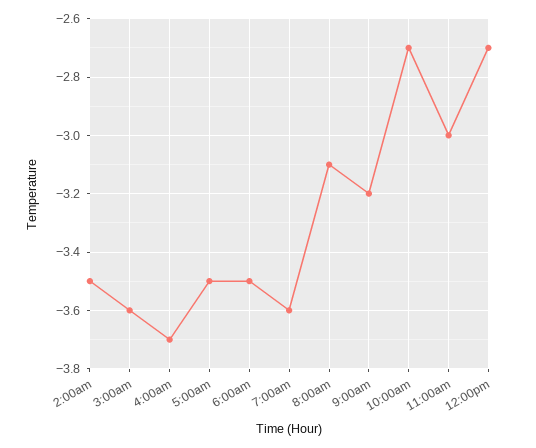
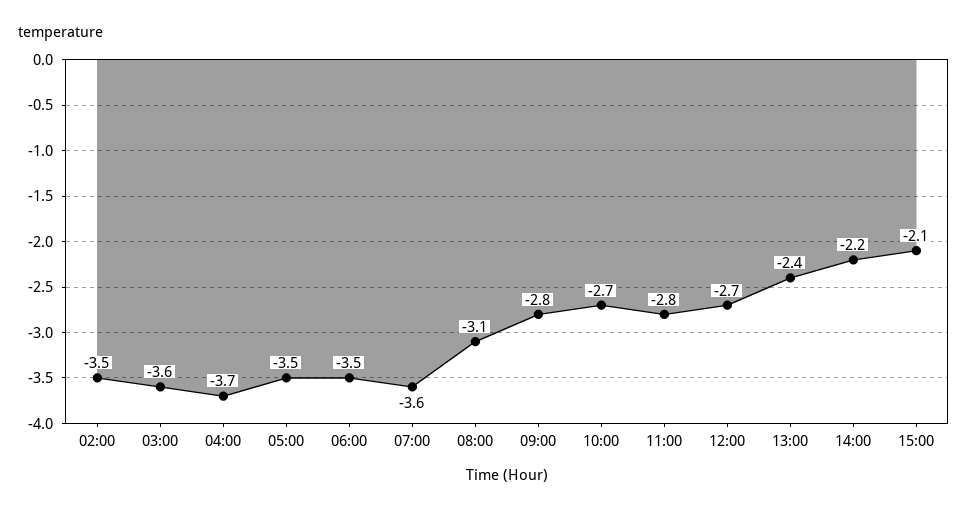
9:00am: -3.2 -> -2.8
11:00am: -3 -> -2.8
13:00: none -> -2.4
14:00: none -> -2.2
15:00: none -> -2.1

